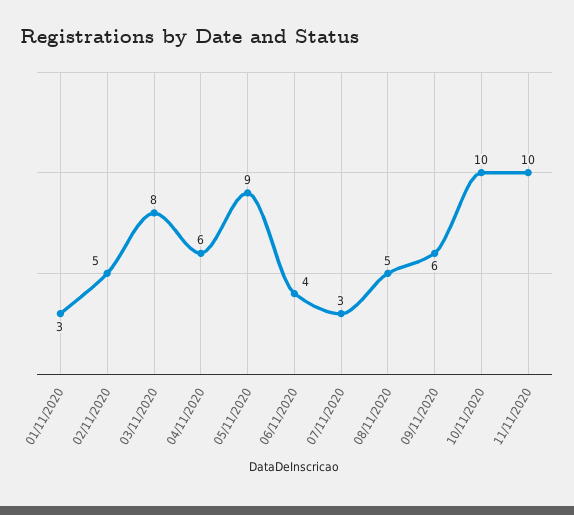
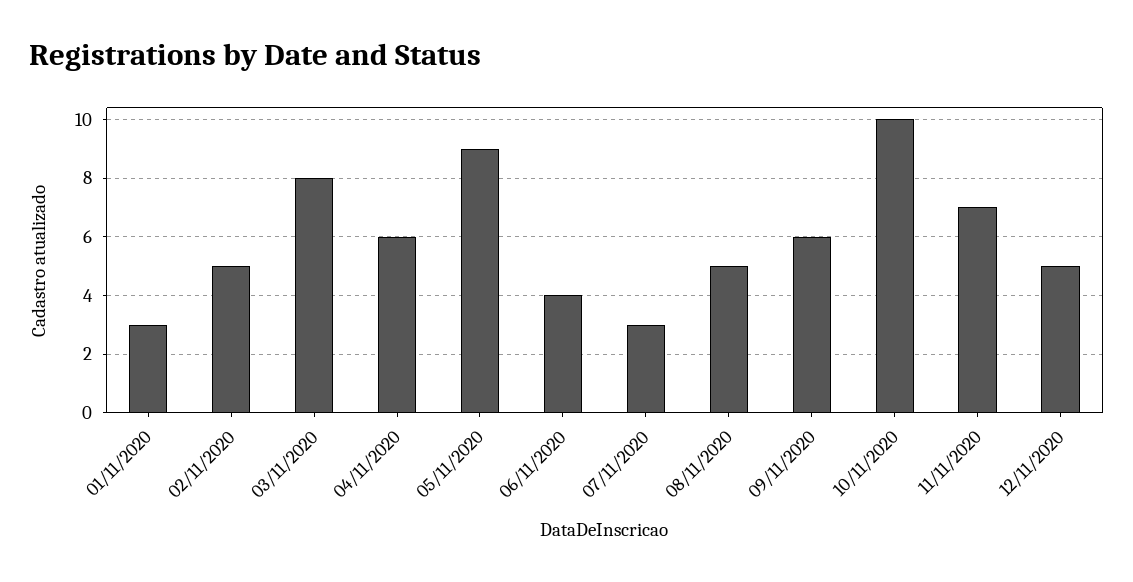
11/11/2020: 10 -> 7
12/11/2020: none -> 5

